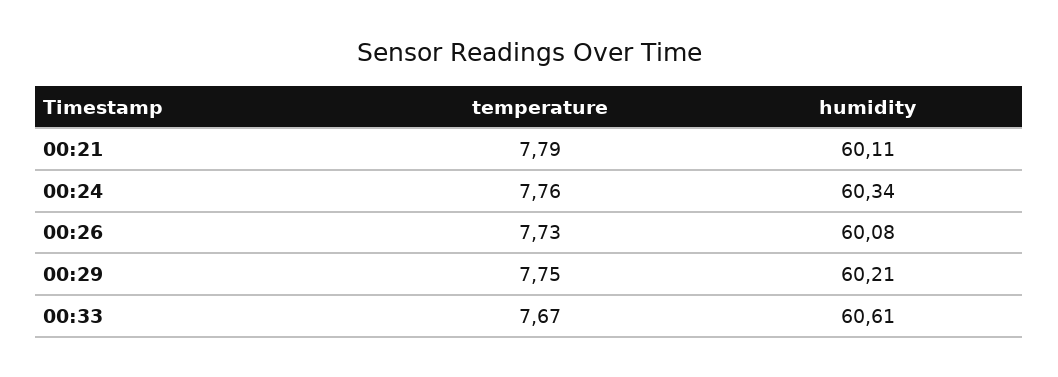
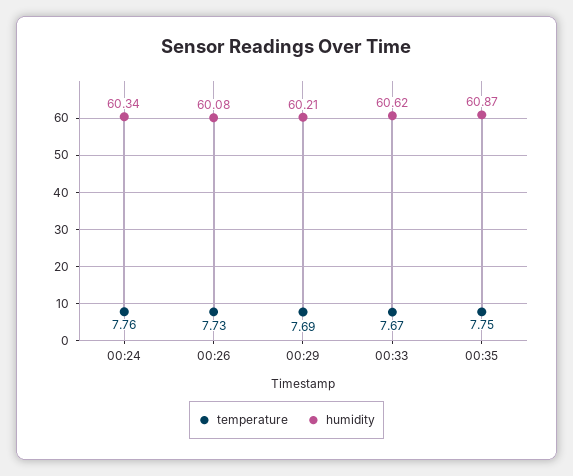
temperature, 00:21: 7.79 -> none
humidity, 00:21: 60.11 -> none
temperature, 00:29: 7.75 -> 7.69
humidity, 00:33: 60.61 -> 60.62
temperature, 00:35: none -> 7.75
humidity, 00:35: none -> 60.87

